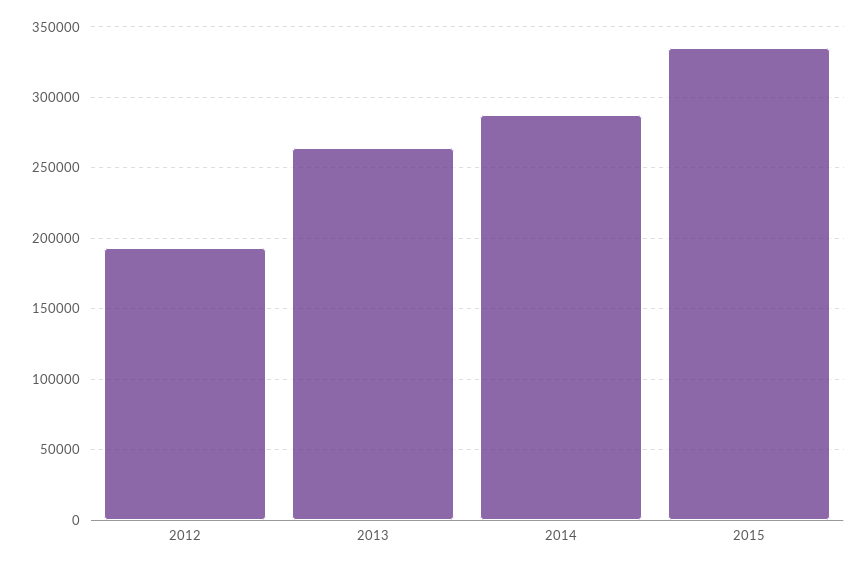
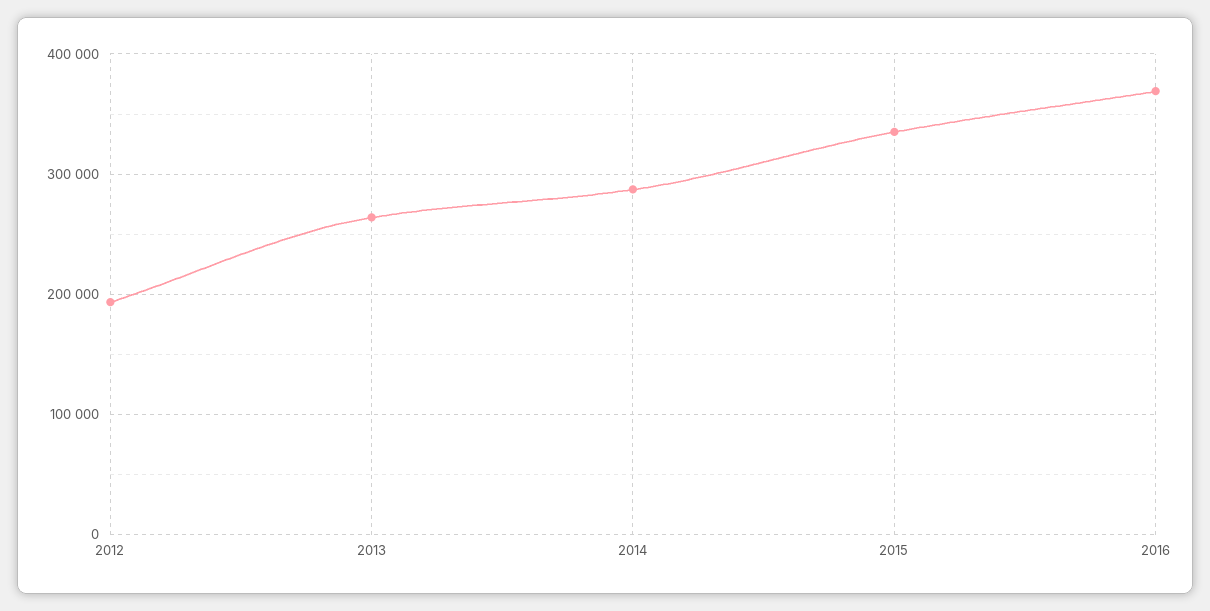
2016: none -> 370000

